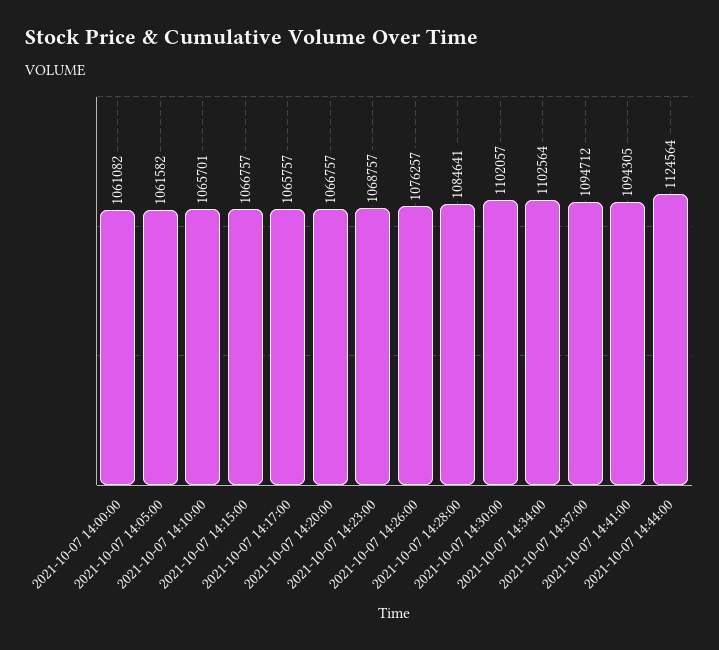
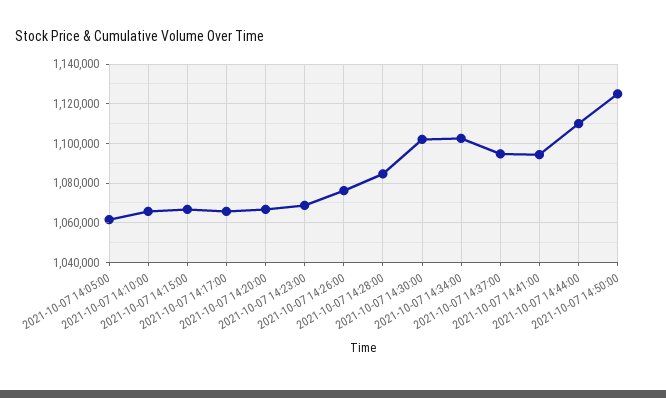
2021-10-07 14:00:00: 1061082 -> none
2021-10-07 14:44:00: 1124564 -> 1110000
2021-10-07 14:50:00: none -> 1125000

